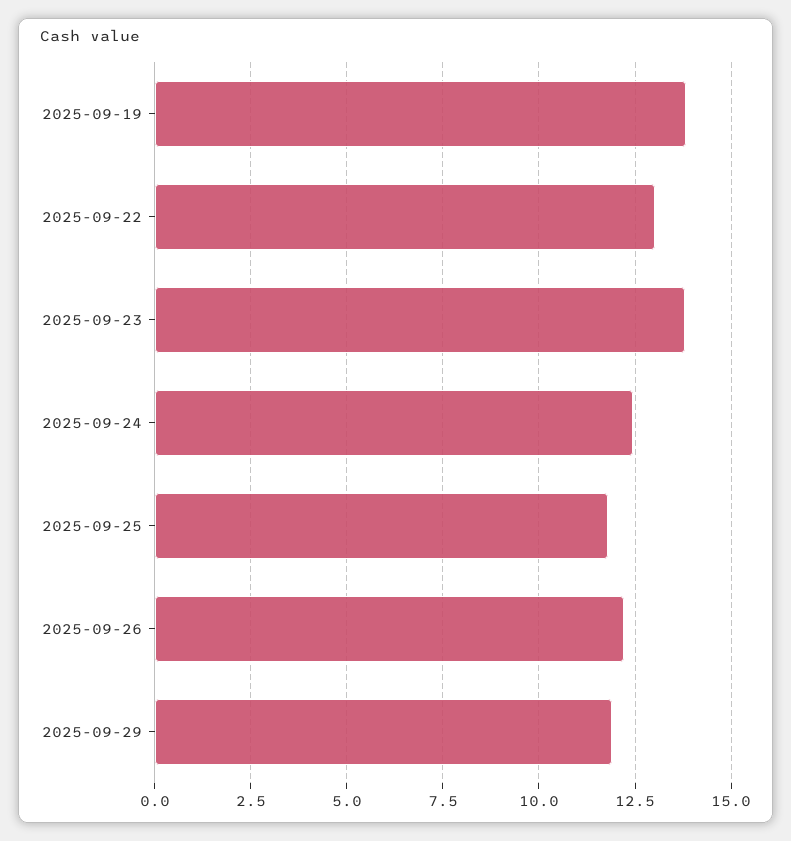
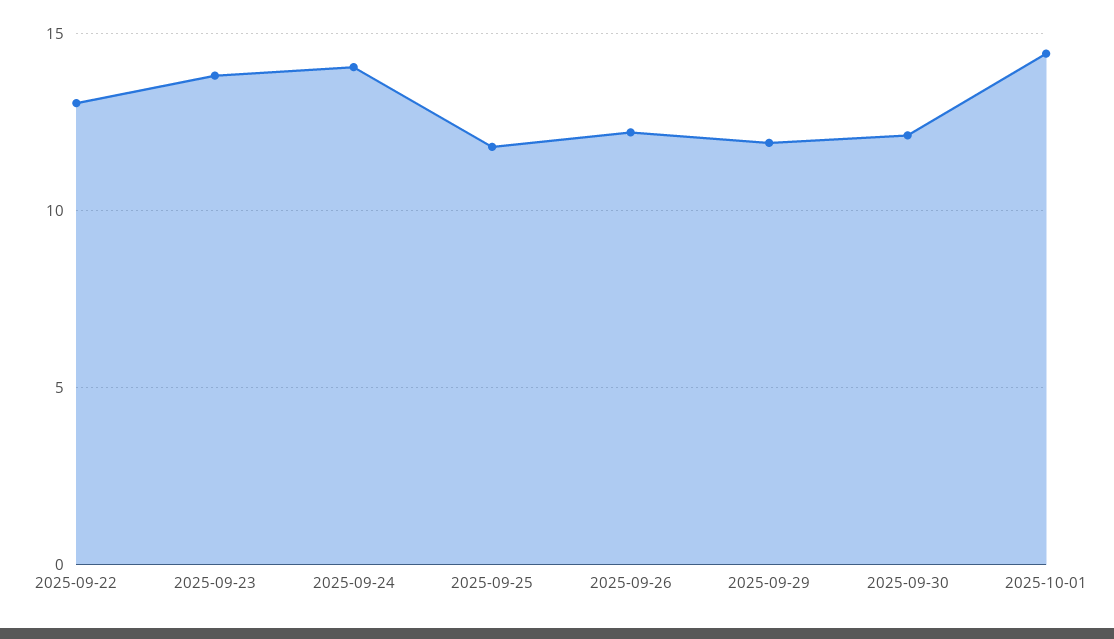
2025-09-19: 13.75 -> none
2025-09-24: 12.5 -> 14
2025-09-30: none -> 12
2025-10-01: none -> 14.5

